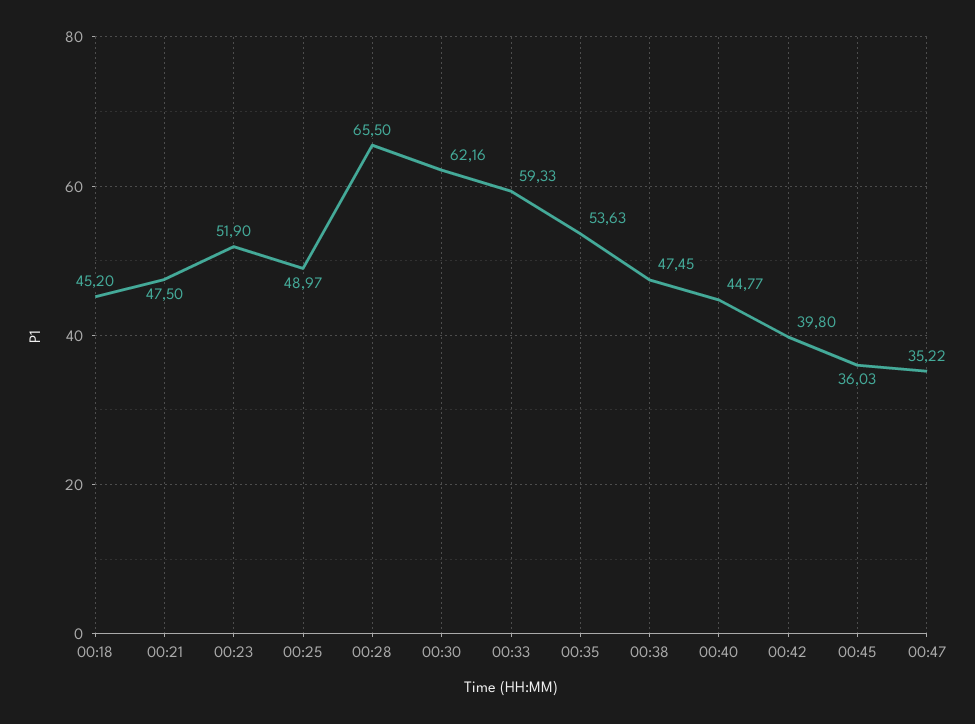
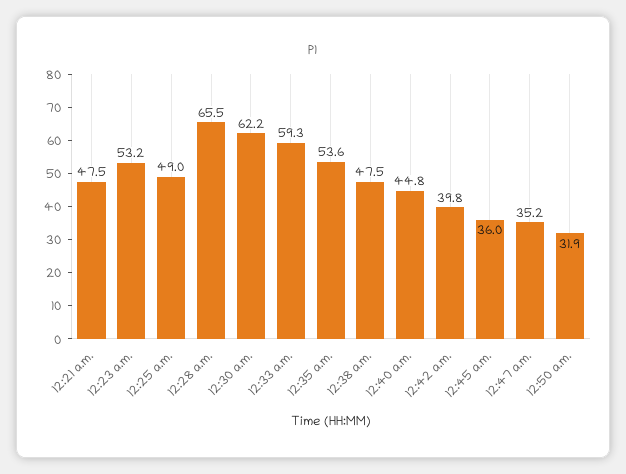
00:18: 45.2 -> none
00:23: 51.9 -> 53.2
12:50 a.m.: none -> 31.9

